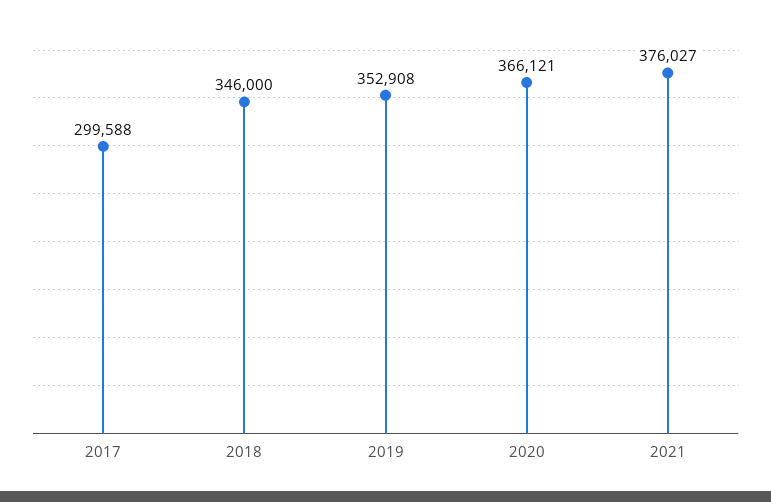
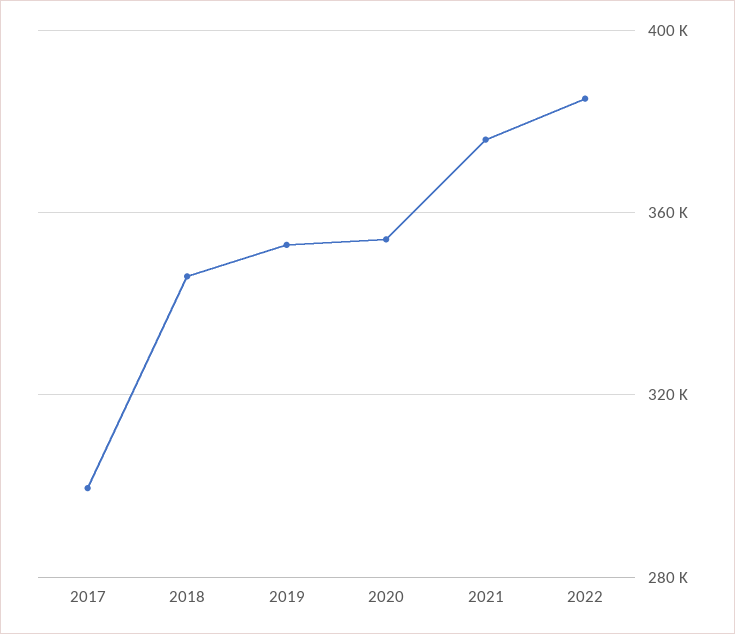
2020: 366121 -> 355000
2022: none -> 385000

